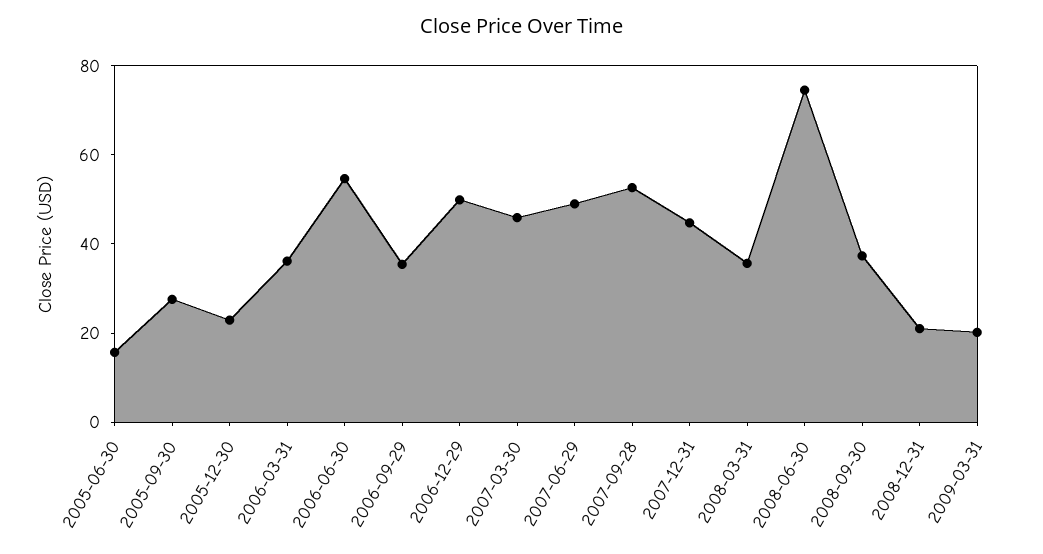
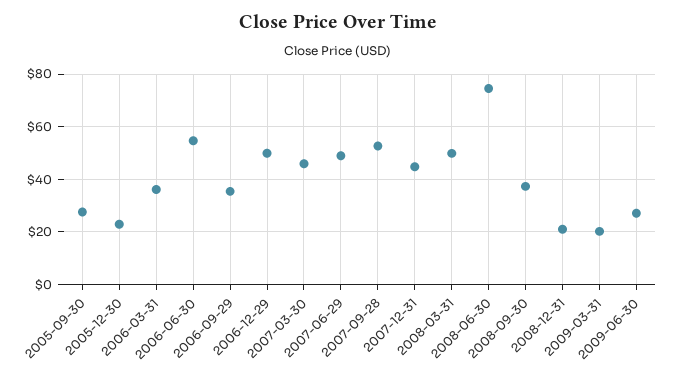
2005-06-30: 15 -> none
2008-03-31: 35 -> 50
2009-06-30: none -> 27.5

